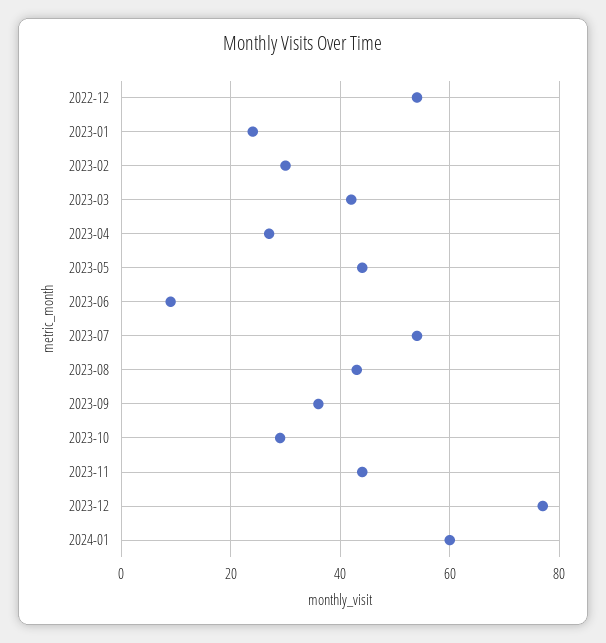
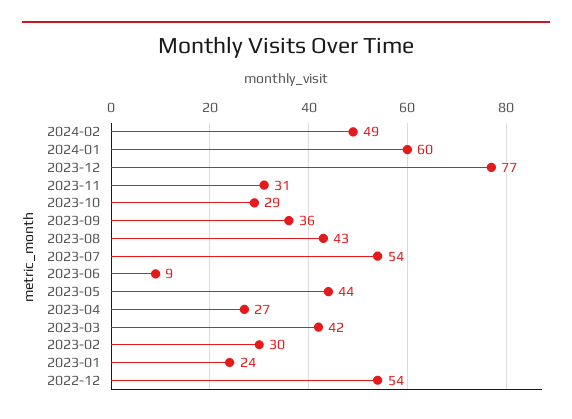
2023-11: 45 -> 31
2024-02: none -> 49

